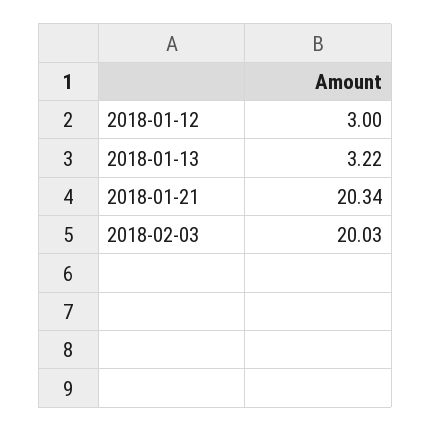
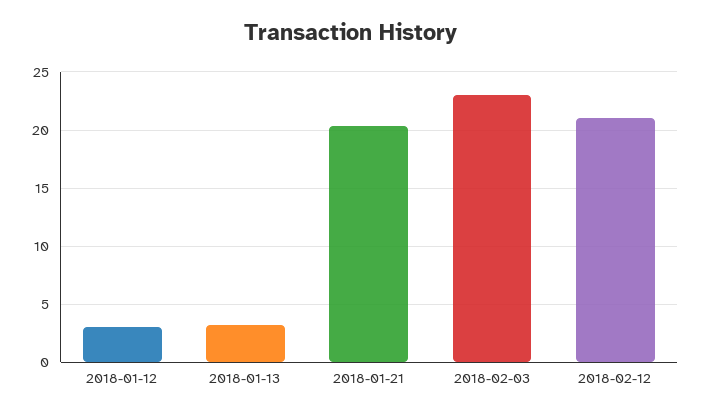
2018-02-03: 20.03 -> 23
2018-02-12: none -> 21

